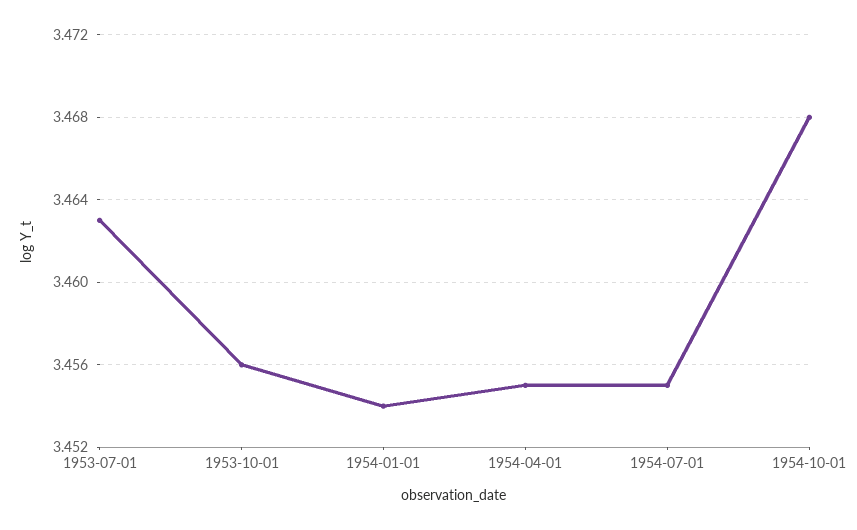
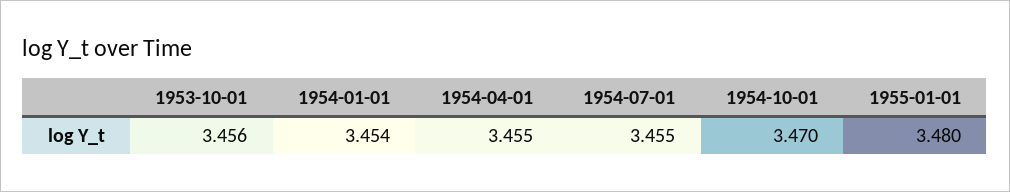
1953-07-01: 3.463 -> none
1954-10-01: 3.468 -> 3.47
1955-01-01: none -> 3.48

